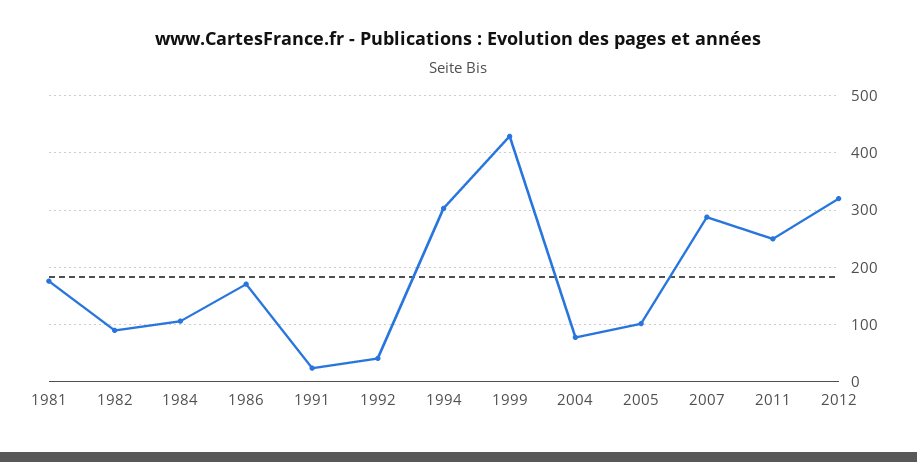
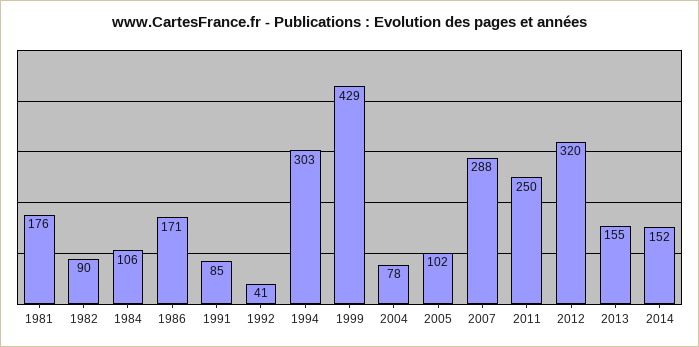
1991: 20 -> 85
2013: none -> 155
2014: none -> 152

